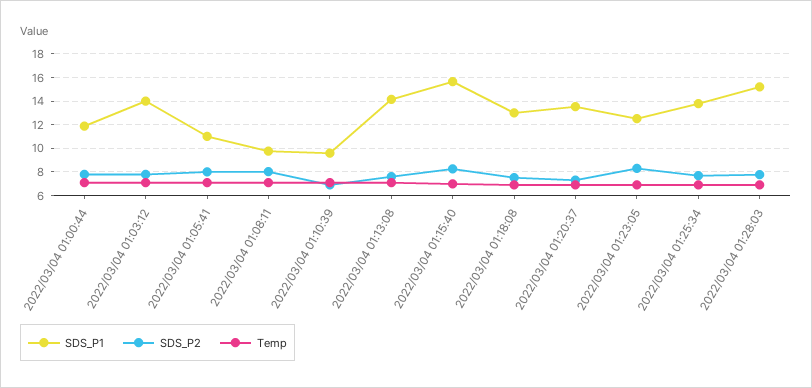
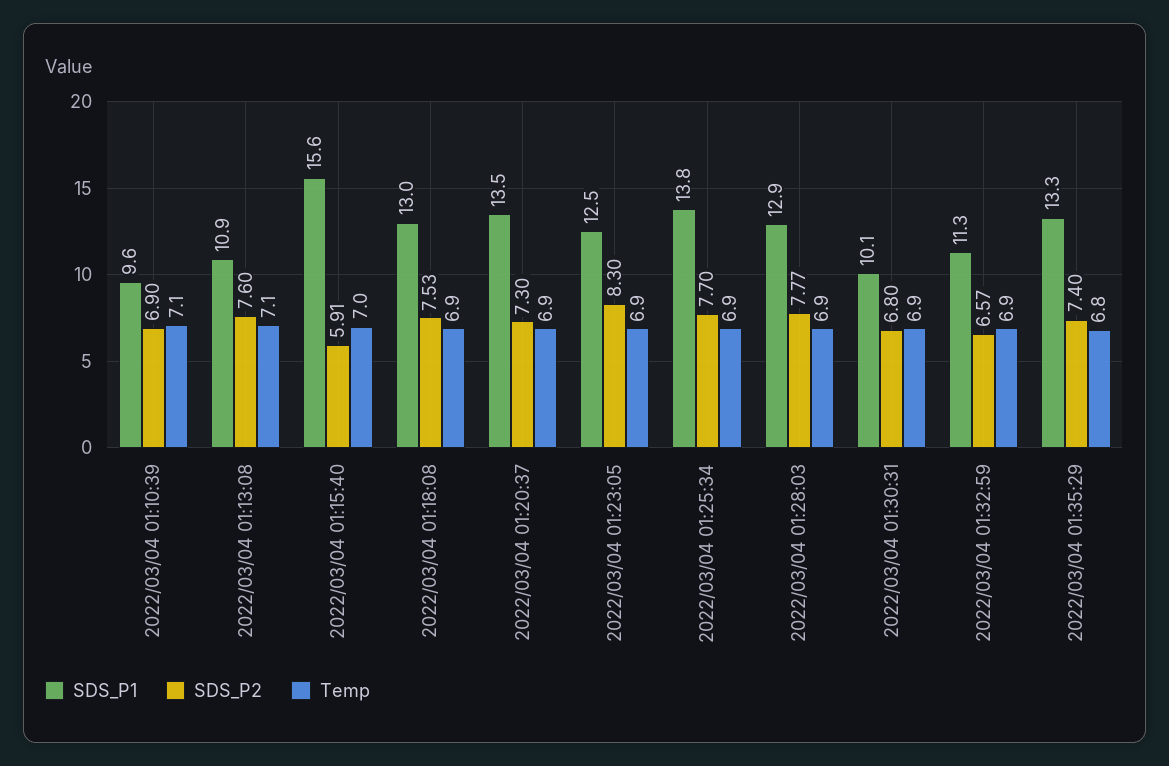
SDS_P1, 2022/03/04 01:00:44: 12 -> none
SDS_P2, 2022/03/04 01:00:44: 8 -> none
Temp, 2022/03/04 01:00:44: 7 -> none
SDS_P1, 2022/03/04 01:03:12: 14 -> none
SDS_P2, 2022/03/04 01:03:12: 8 -> none
Temp, 2022/03/04 01:03:12: 7 -> none
SDS_P1, 2022/03/04 01:05:41: 11 -> none
SDS_P2, 2022/03/04 01:05:41: 8 -> none
Temp, 2022/03/04 01:05:41: 7 -> none
SDS_P1, 2022/03/04 01:08:11: 10 -> none
SDS_P2, 2022/03/04 01:08:11: 8 -> none
Temp, 2022/03/04 01:08:11: 7 -> none
SDS_P1, 2022/03/04 01:13:08: 14 -> 10.9
SDS_P2, 2022/03/04 01:15:40: 8 -> 5.91
SDS_P1, 2022/03/04 01:28:03: 15 -> 12.9
SDS_P1, 2022/03/04 01:30:31: none -> 10.1
SDS_P2, 2022/03/04 01:30:31: none -> 6.8
Temp, 2022/03/04 01:30:31: none -> 6.9
SDS_P1, 2022/03/04 01:32:59: none -> 11.3
SDS_P2, 2022/03/04 01:32:59: none -> 6.57
Temp, 2022/03/04 01:32:59: none -> 6.9
SDS_P1, 2022/03/04 01:35:29: none -> 13.3
SDS_P2, 2022/03/04 01:35:29: none -> 7.4
Temp, 2022/03/04 01:35:29: none -> 6.8

